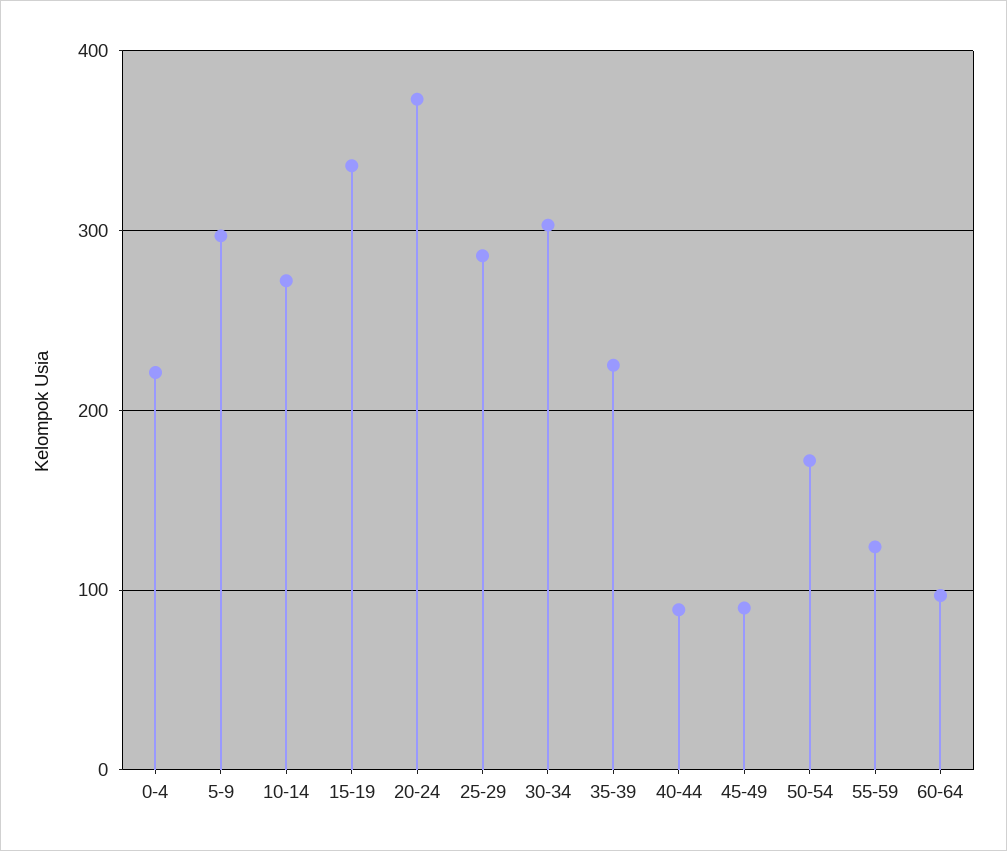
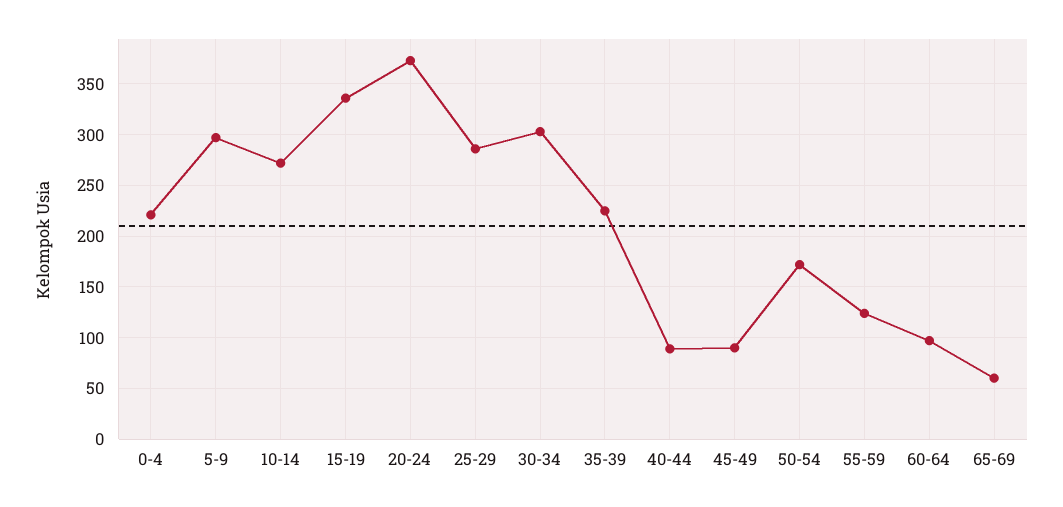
65-69: none -> 60

